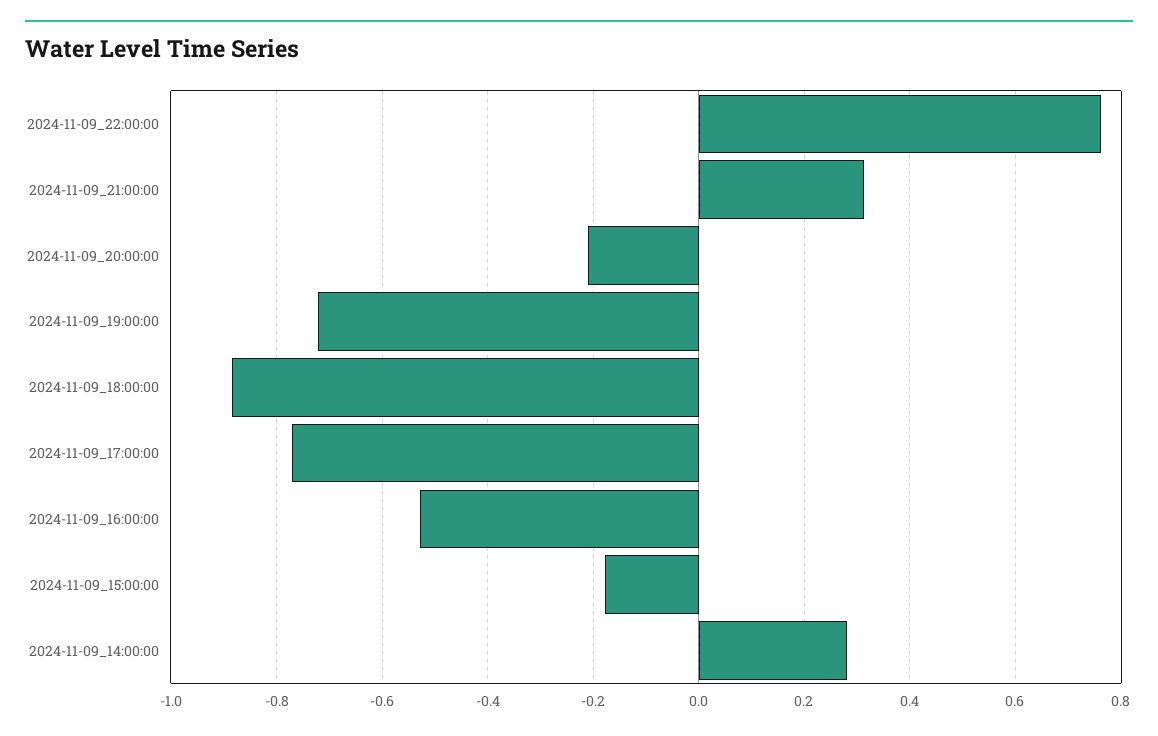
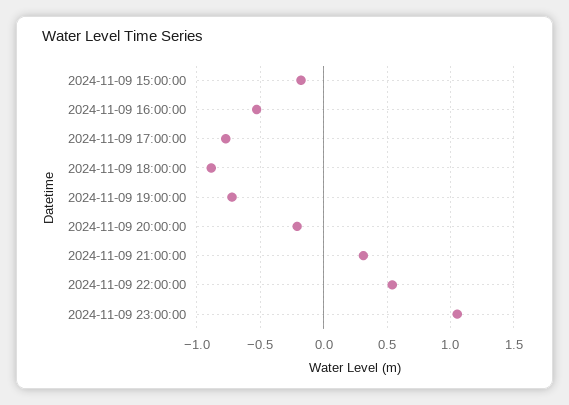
2024-11-09_22:00:00: 0.76 -> 0.55
2024-11-09_14:00:00: 0.28 -> none
2024-11-09 23:00:00: none -> 1.05

